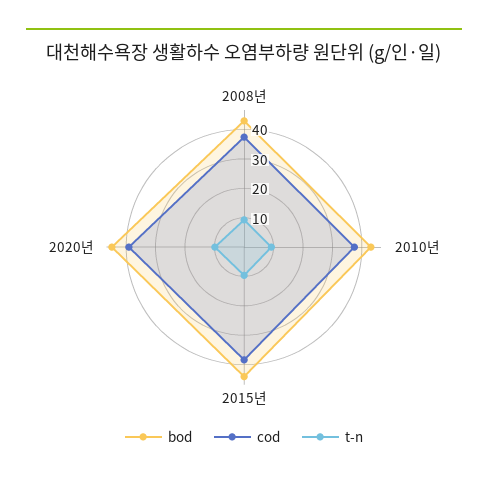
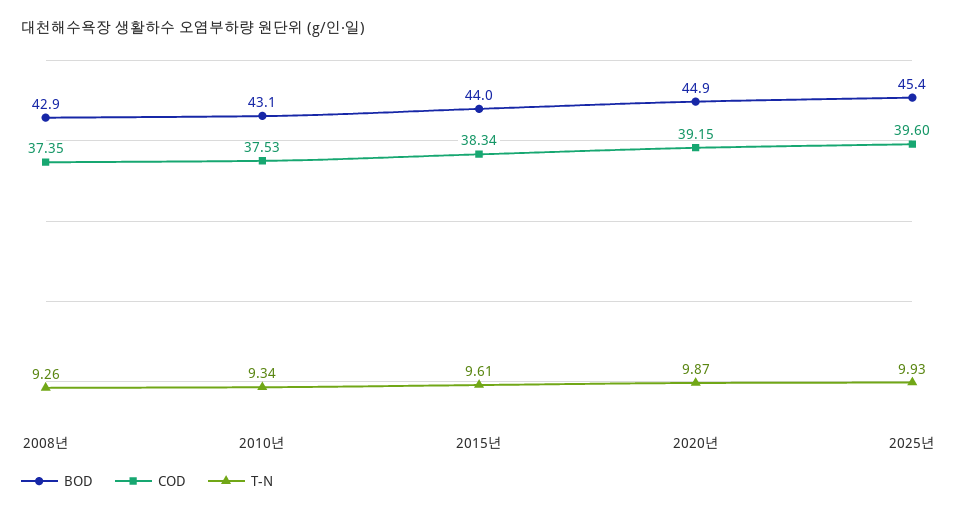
bod, 2025년: none -> 45.4
cod, 2025년: none -> 39.6
t-n, 2025년: none -> 9.93

